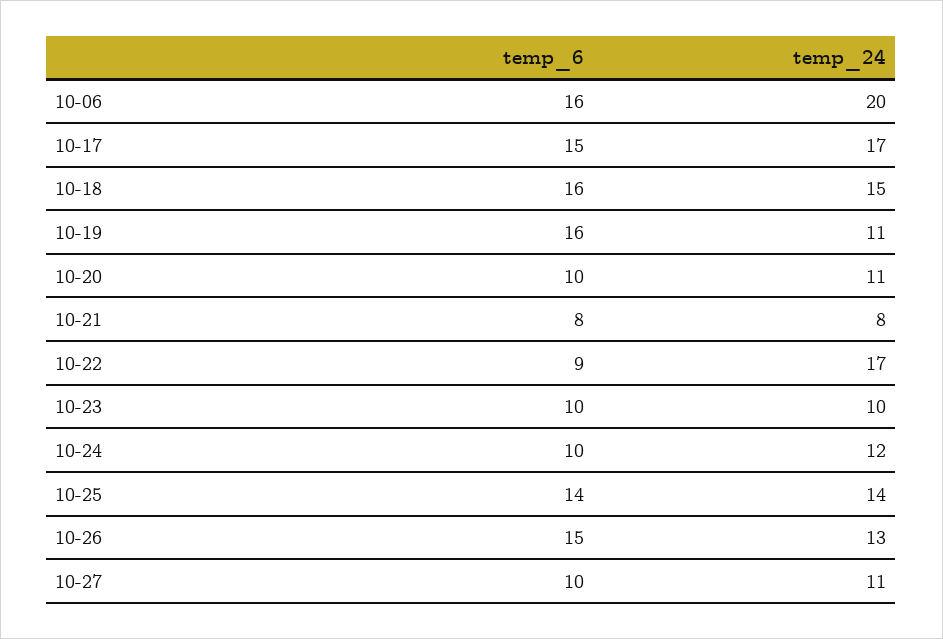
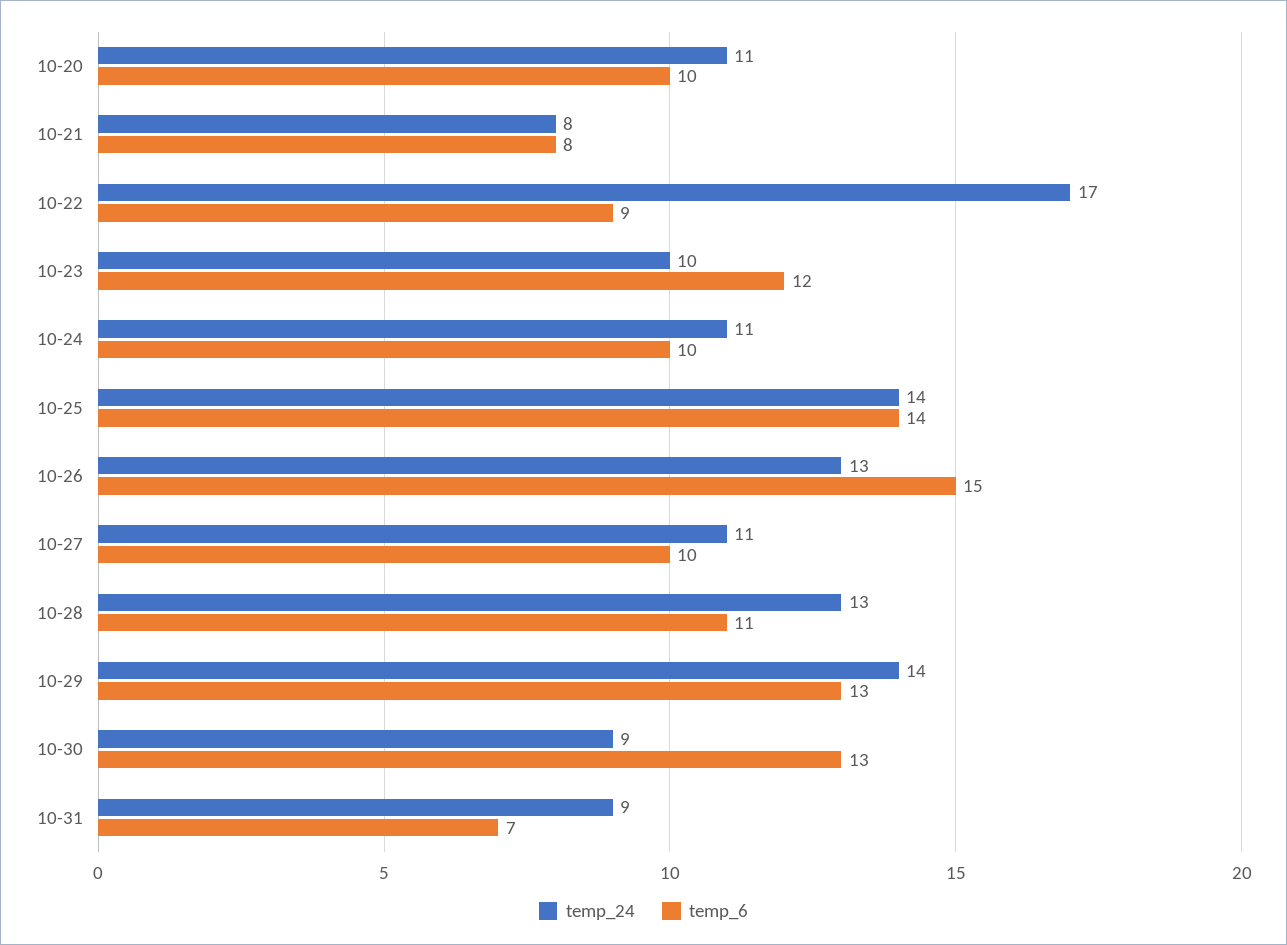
temp_6, 10-06: 16 -> none
temp_24, 10-06: 20 -> none
temp_6, 10-17: 15 -> none
temp_24, 10-17: 17 -> none
temp_6, 10-18: 16 -> none
temp_24, 10-18: 15 -> none
temp_6, 10-19: 16 -> none
temp_24, 10-19: 11 -> none
temp_6, 10-23: 10 -> 12
temp_24, 10-24: 12 -> 11
temp_24, 10-28: none -> 13
temp_6, 10-28: none -> 11
temp_24, 10-29: none -> 14
temp_6, 10-29: none -> 13
temp_24, 10-30: none -> 9
temp_6, 10-30: none -> 13
temp_24, 10-31: none -> 9
temp_6, 10-31: none -> 7

